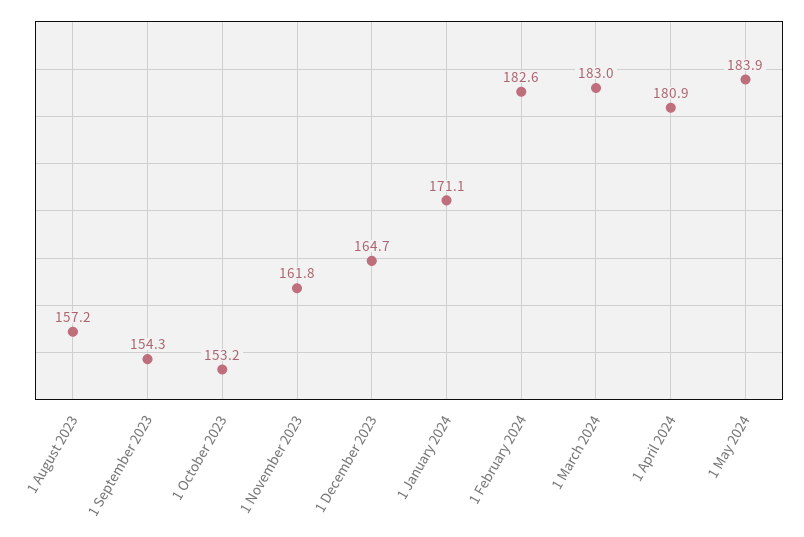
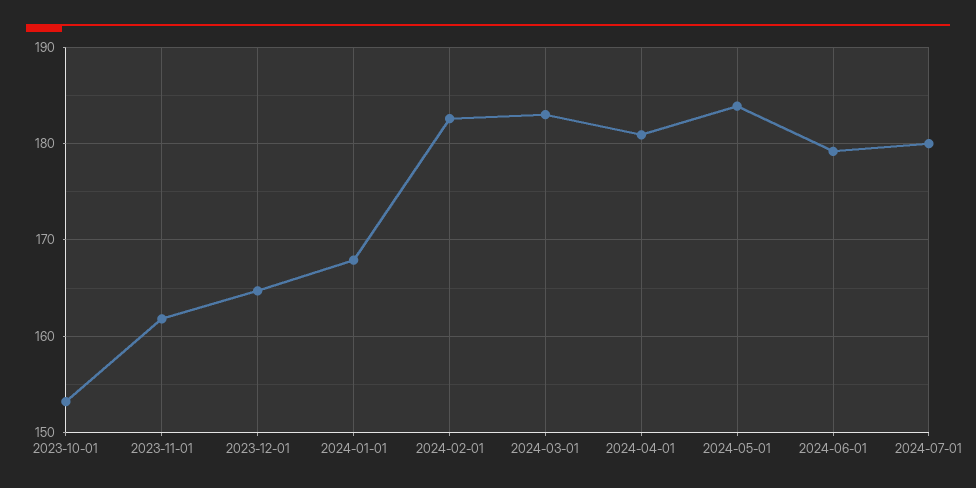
1 August 2023: 157.2 -> none
1 September 2023: 154.3 -> none
1 January 2024: 171.1 -> 168
2024-06-01: none -> 179
2024-07-01: none -> 180

